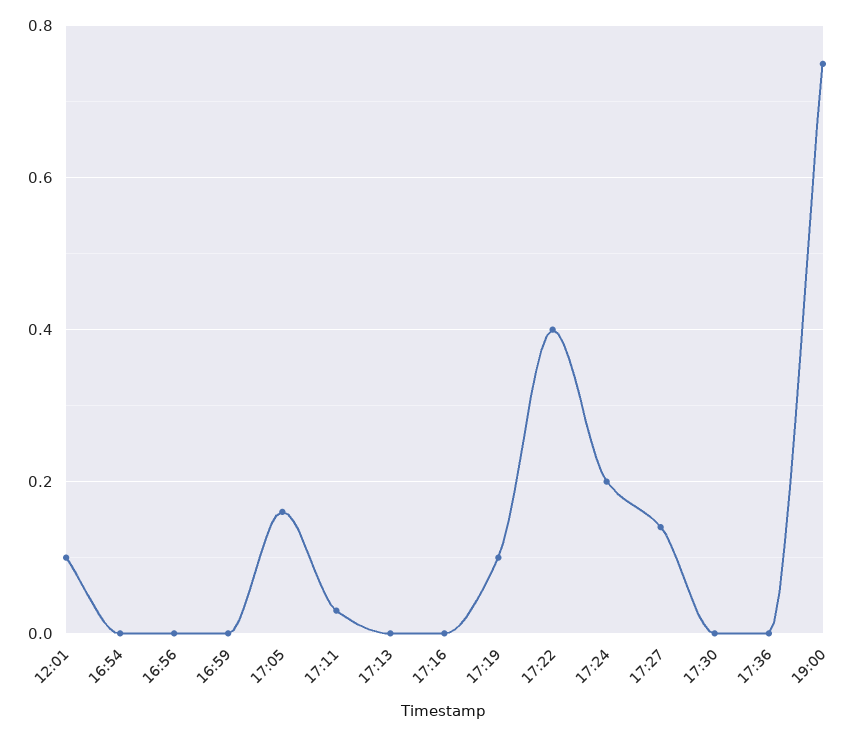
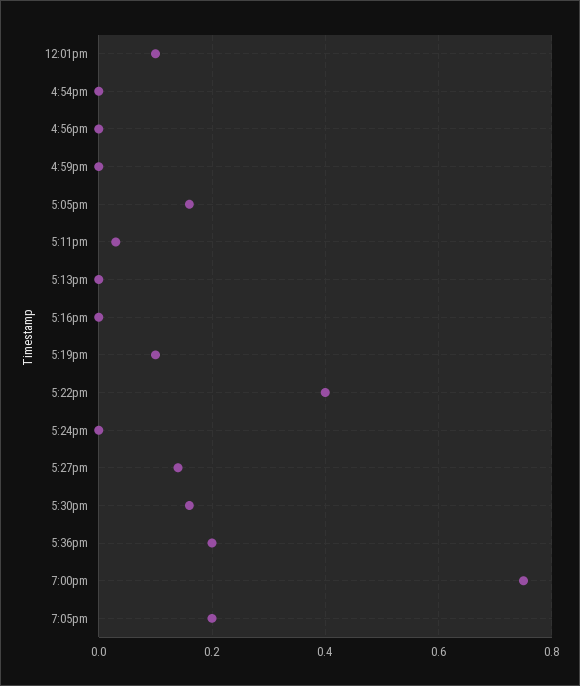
17:24: 0.2 -> 0
17:30: 0 -> 0.15
17:36: 0 -> 0.2
7:05pm: none -> 0.2

